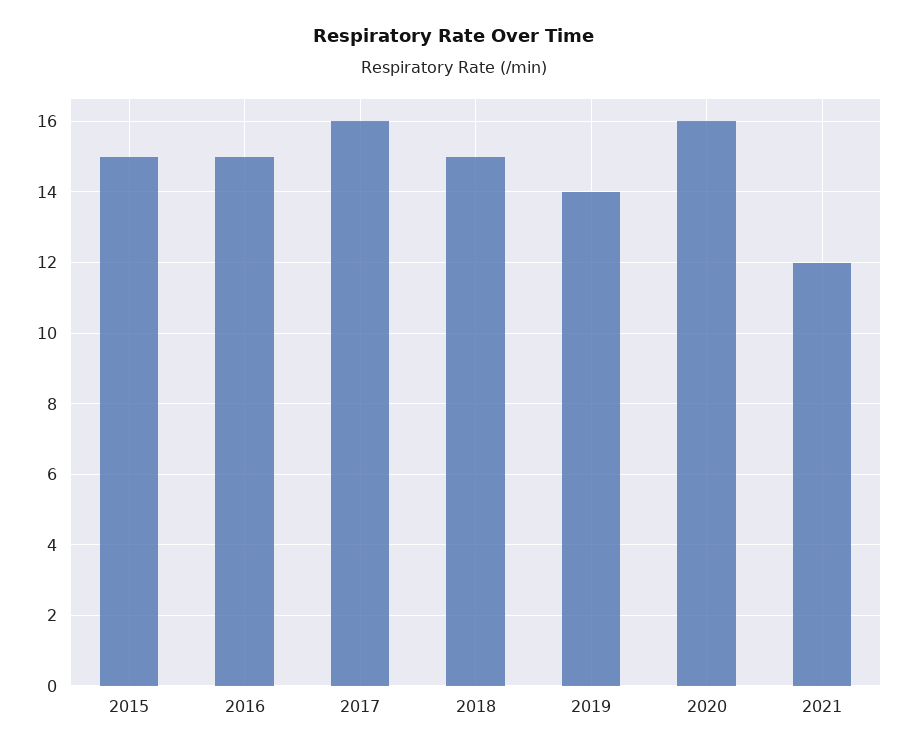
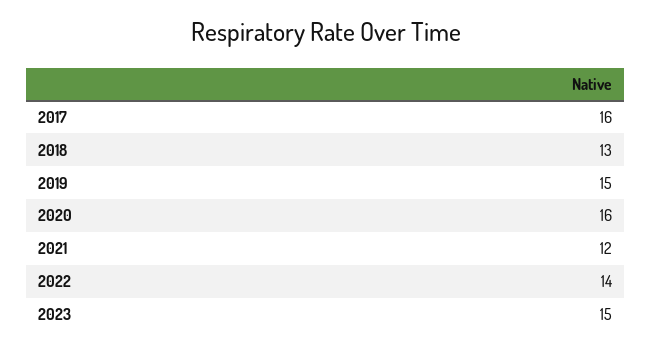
2015: 15 -> none
2016: 15 -> none
2018: 15 -> 13
2019: 14 -> 15
2022: none -> 14
2023: none -> 15

